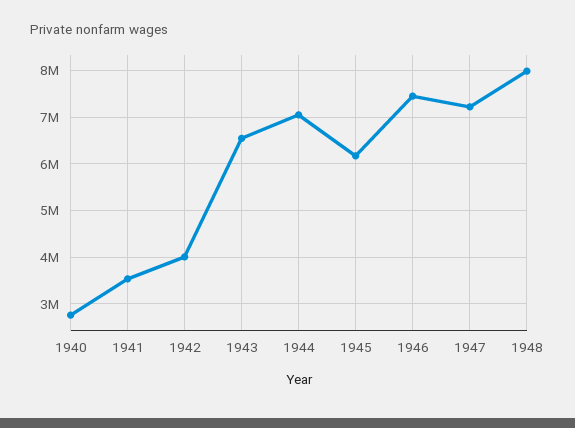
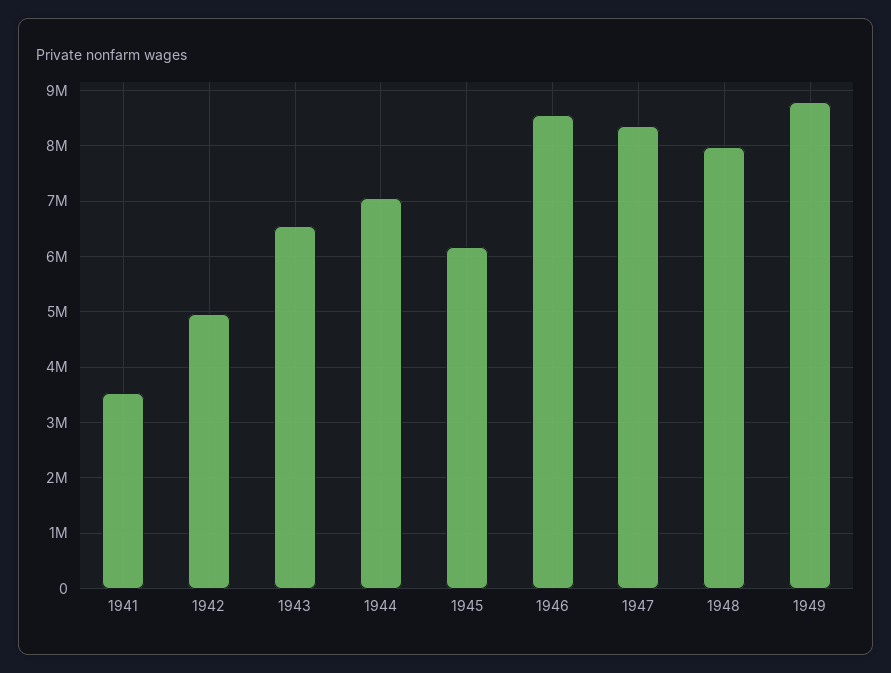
1940: 2800000 -> none
1942: 4000000 -> 5000000
1946: 7400000 -> 8600000
1947: 7200000 -> 8400000
1949: none -> 8800000

